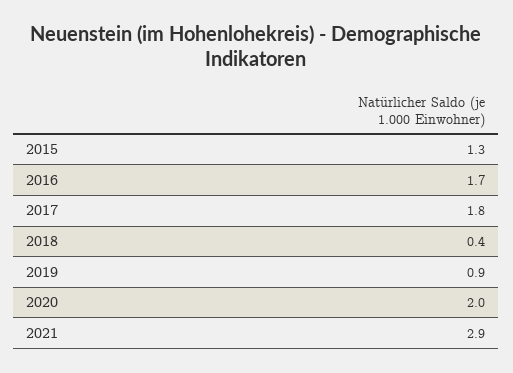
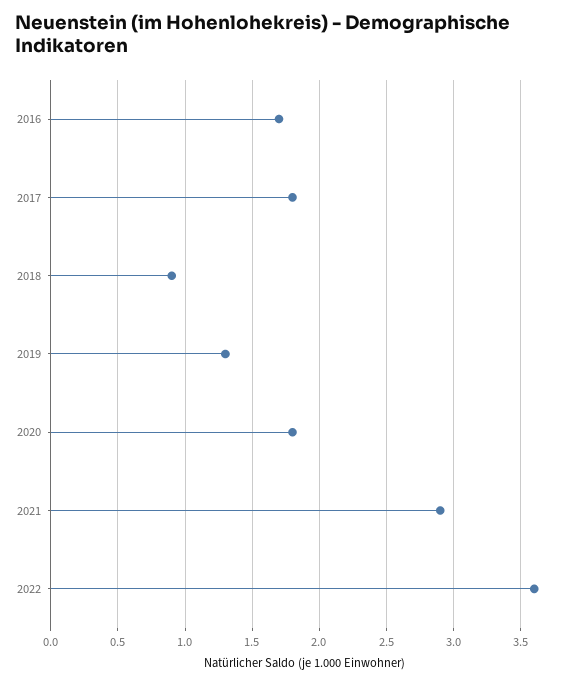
2015: 1.3 -> none
2018: 0.4 -> 0.9
2019: 0.9 -> 1.3
2020: 2 -> 1.8
2022: none -> 3.6

